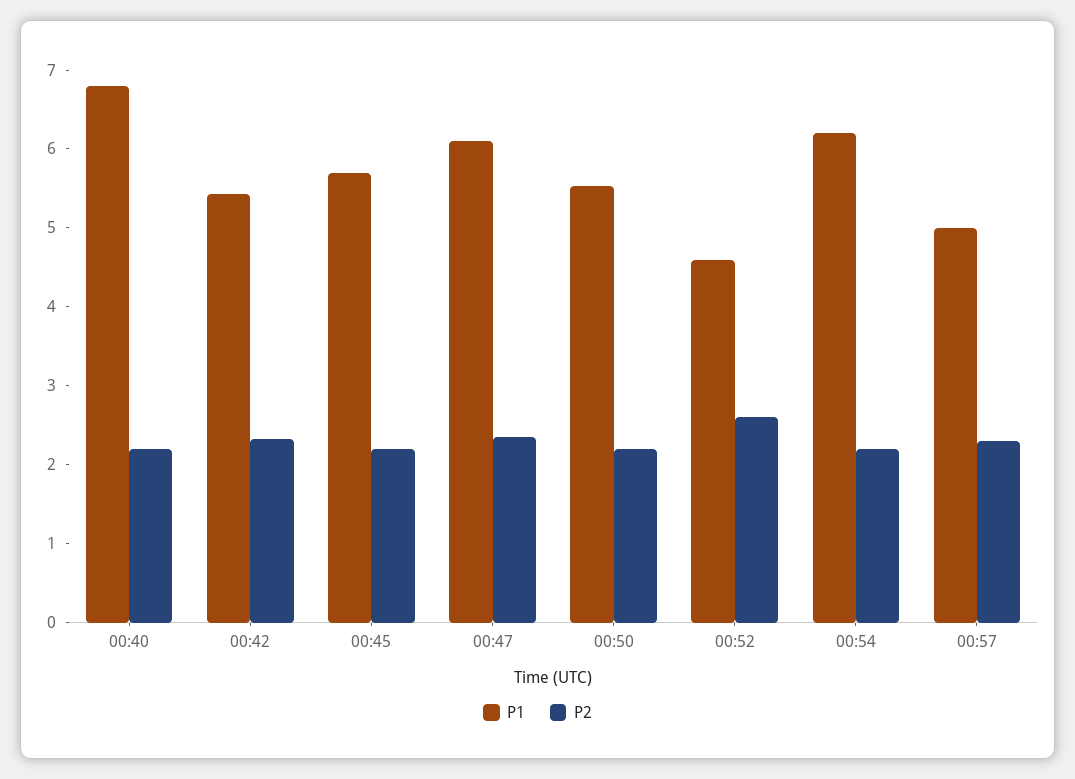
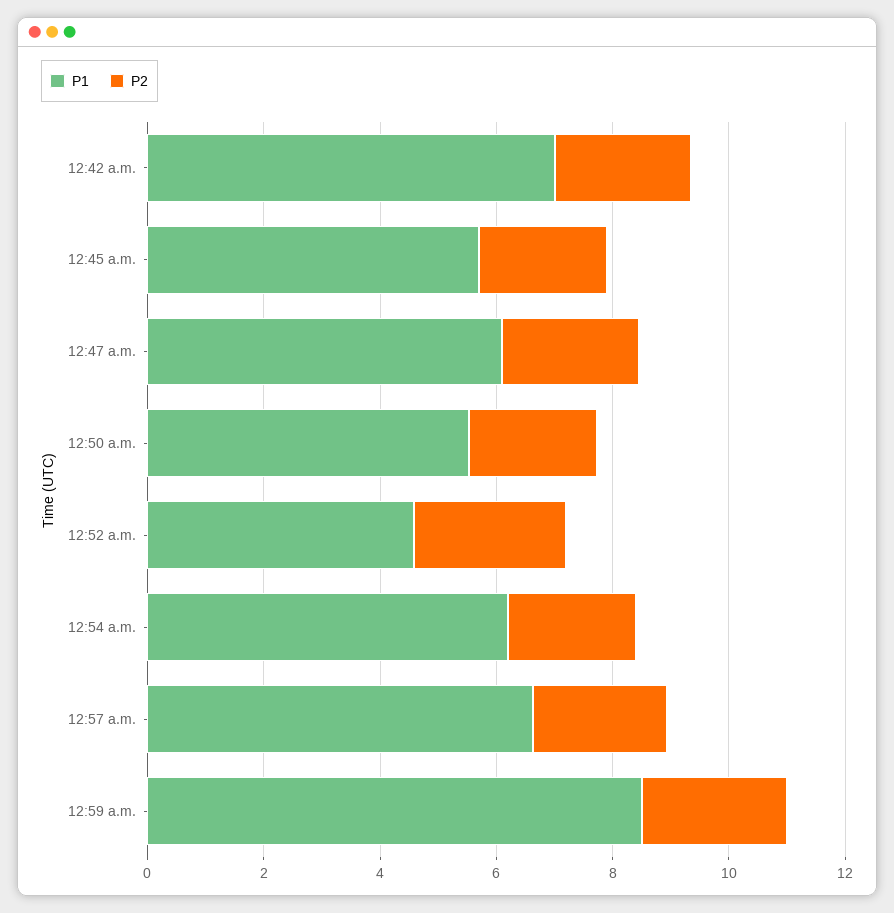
P1, 00:40: 6.8 -> none
P2, 00:40: 2.2 -> none
P1, 00:42: 5.4 -> 7
P1, 00:57: 5 -> 6.5
P1, 12:59 a.m.: none -> 8.5
P2, 12:59 a.m.: none -> 2.5

